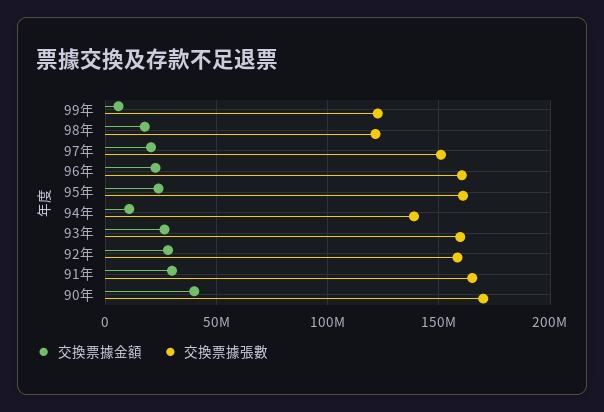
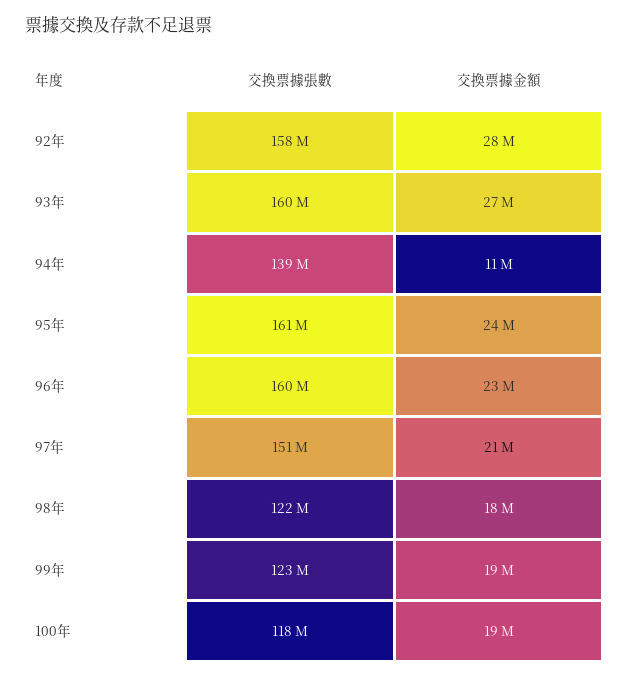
交換票據金額, 99年: 5000000 -> 19000000
交換票據金額, 91年: 30000000 -> none
交換票據張數, 91年: 165000000 -> none
交換票據金額, 90年: 40000000 -> none
交換票據張數, 90年: 170000000 -> none
交換票據張數, 100年: none -> 118000000
交換票據金額, 100年: none -> 19000000

